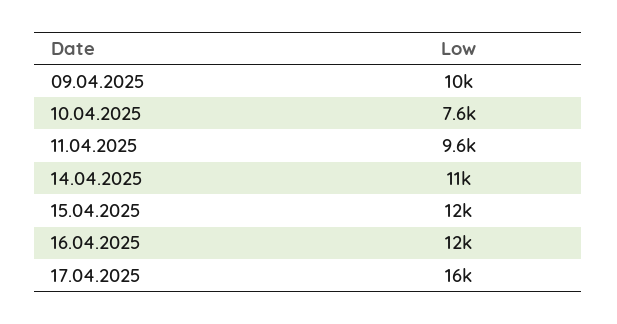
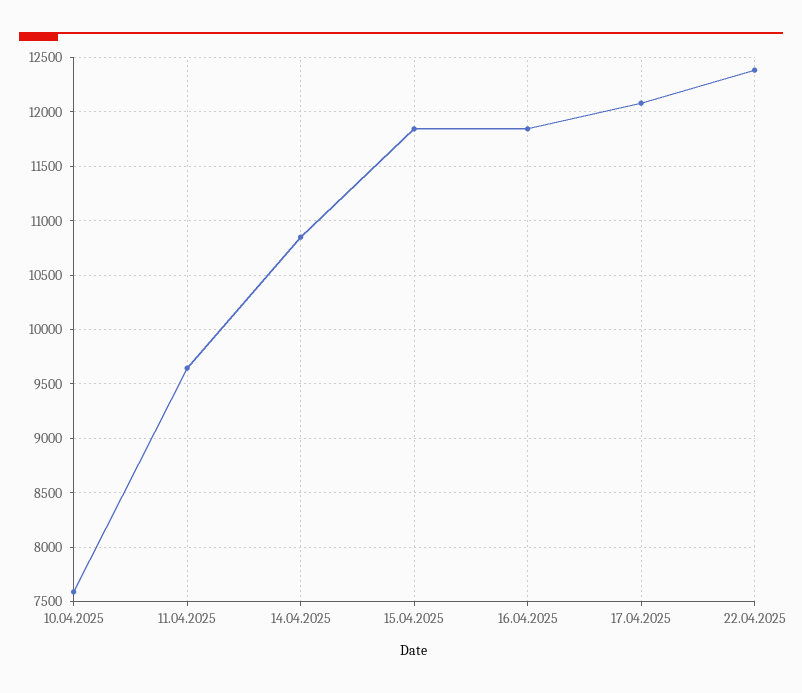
09.04.2025: 10000 -> none
17.04.2025: 16000 -> 12100
22.04.2025: none -> 12400

